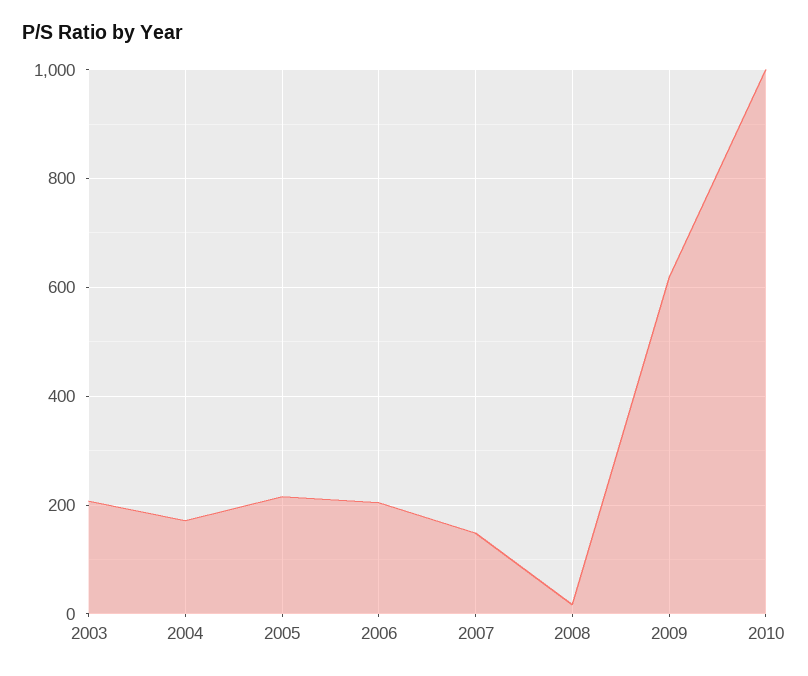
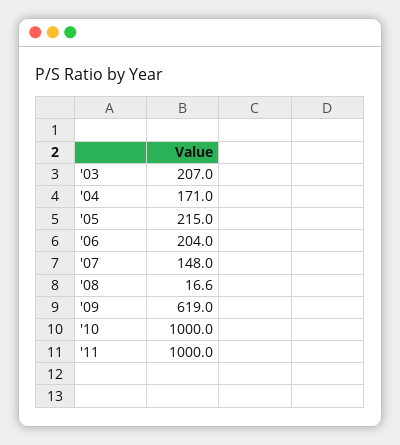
'11: none -> 1000

